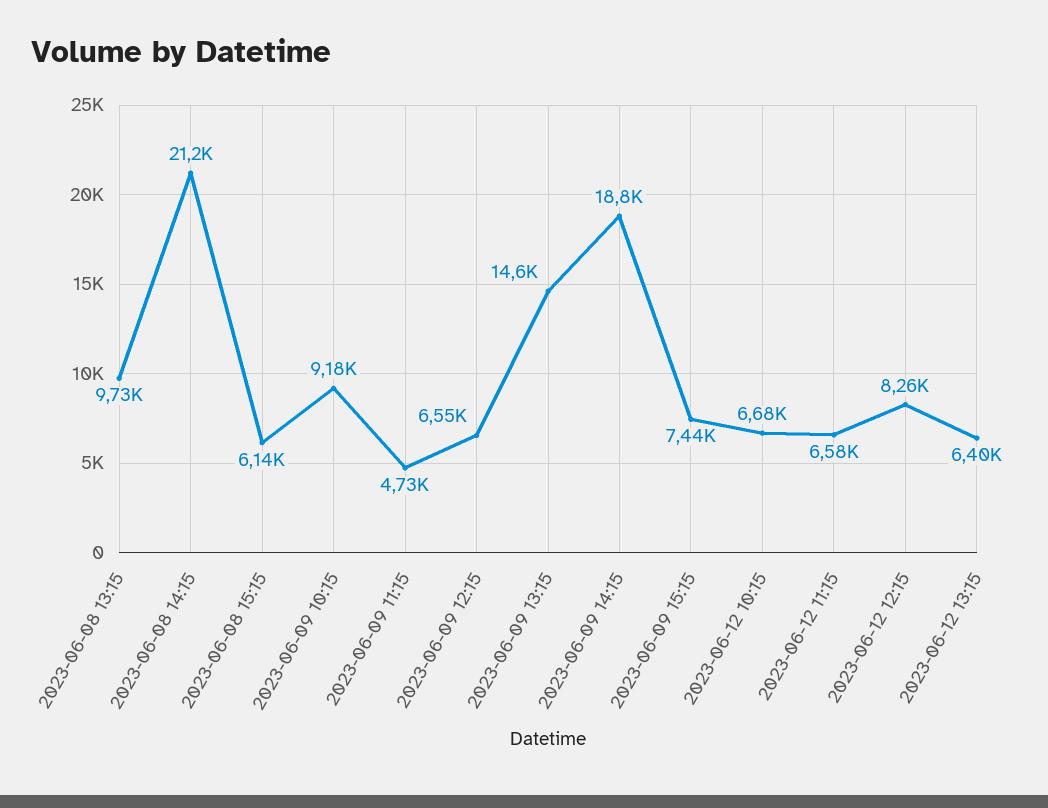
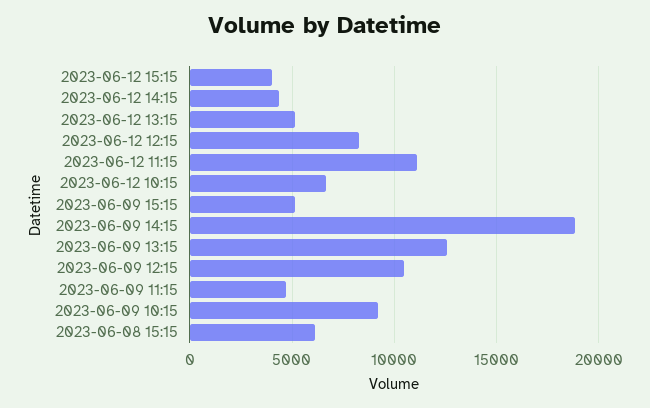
2023-06-08 13:15: 9730 -> none
2023-06-08 14:15: 21200 -> none
2023-06-09 12:15: 6550 -> 10500
2023-06-09 13:15: 14600 -> 12500
2023-06-09 15:15: 7440 -> 5000
2023-06-12 11:15: 6580 -> 11000
2023-06-12 13:15: 6400 -> 5000
2023-06-12 15:15: none -> 4000
2023-06-12 14:15: none -> 4500

